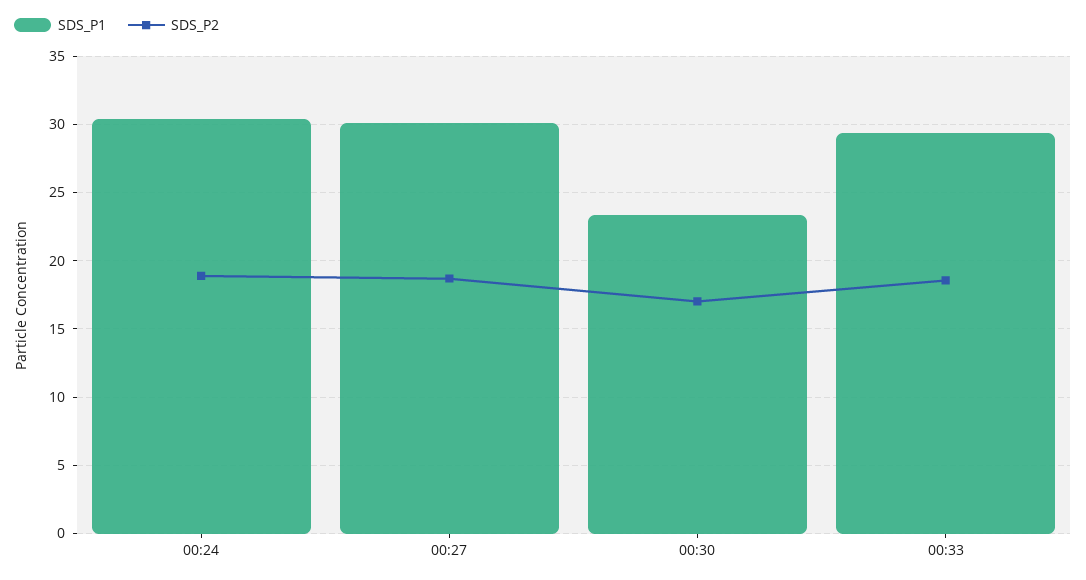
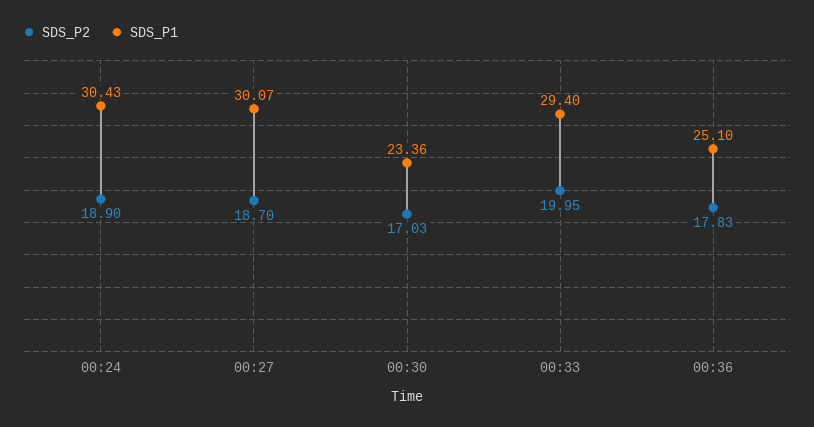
SDS_P2, 00:33: 18.5 -> 19.95
SDS_P2, 00:36: none -> 17.83
SDS_P1, 00:36: none -> 25.1

